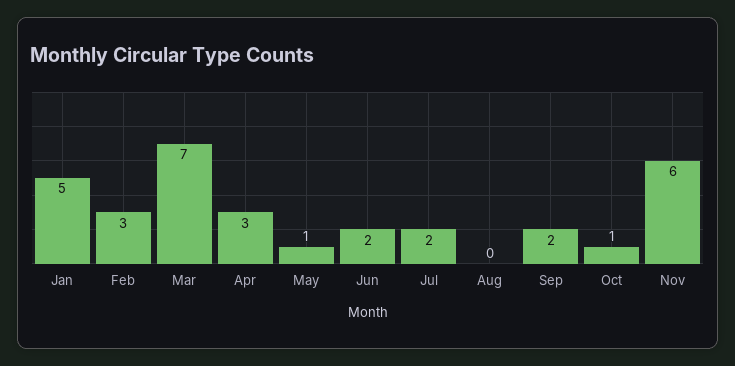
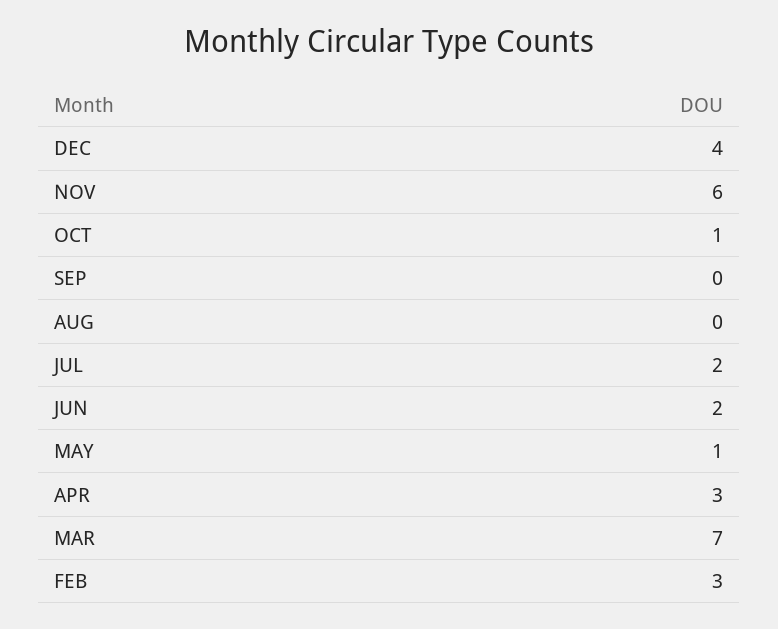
Jan: 5 -> none
Sep: 2 -> 0
DEC: none -> 4

